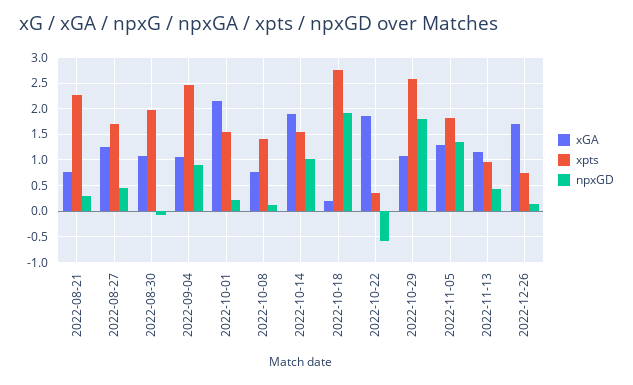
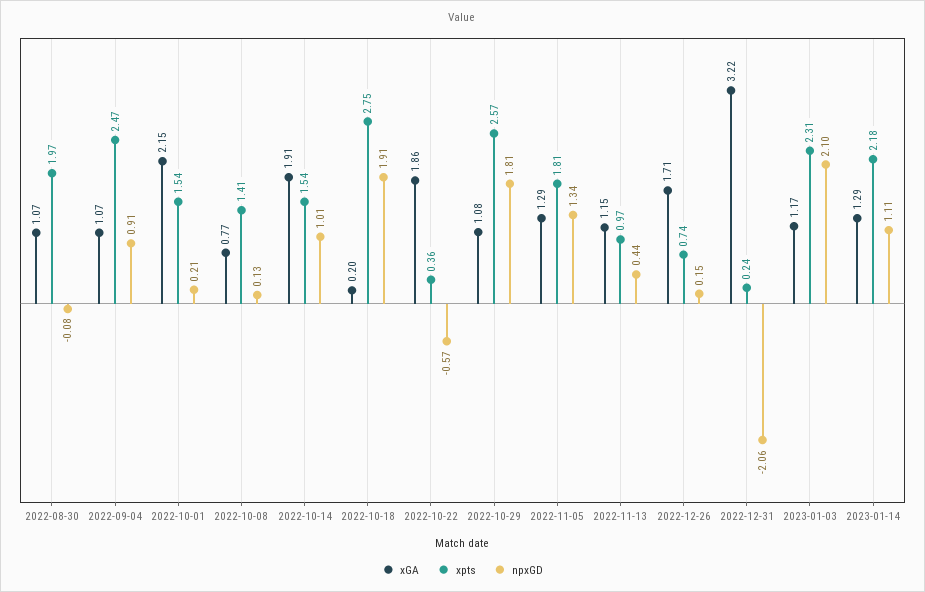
xGA, 2022-08-21: 0.75 -> none
xpts, 2022-08-21: 2.25 -> none
npxGD, 2022-08-21: 0.25 -> none
xGA, 2022-08-27: 1.25 -> none
xpts, 2022-08-27: 1.75 -> none
npxGD, 2022-08-27: 0.5 -> none
xGA, 2022-12-31: none -> 3.22
xpts, 2022-12-31: none -> 0.24
npxGD, 2022-12-31: none -> -2.06
xGA, 2023-01-03: none -> 1.17
xpts, 2023-01-03: none -> 2.31
npxGD, 2023-01-03: none -> 2.1
xGA, 2023-01-14: none -> 1.29
xpts, 2023-01-14: none -> 2.18
npxGD, 2023-01-14: none -> 1.11

